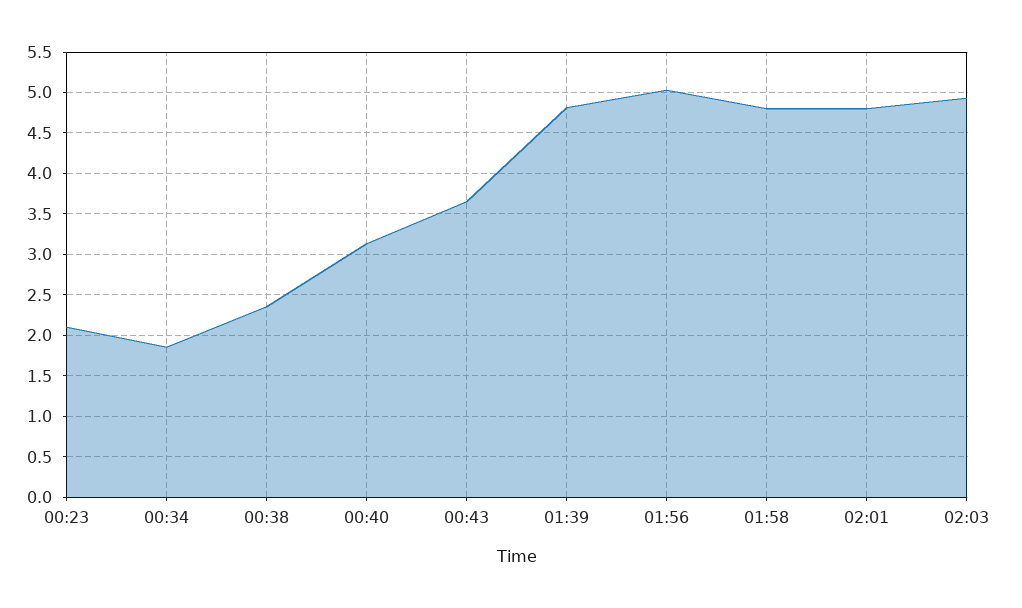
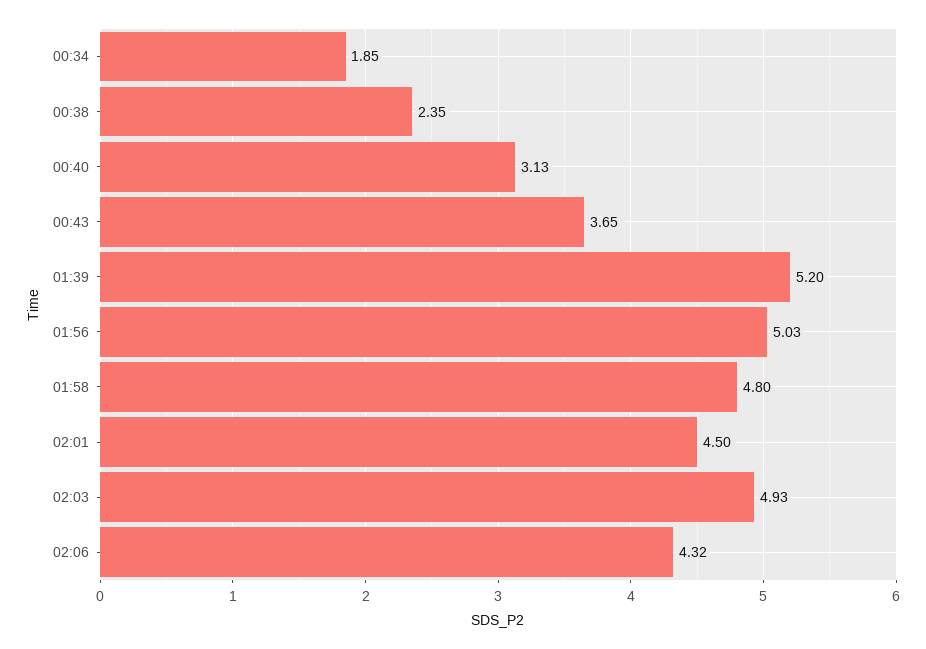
00:23: 2.1 -> none
01:39: 4.8 -> 5.2
02:01: 4.8 -> 4.5
02:06: none -> 4.32

